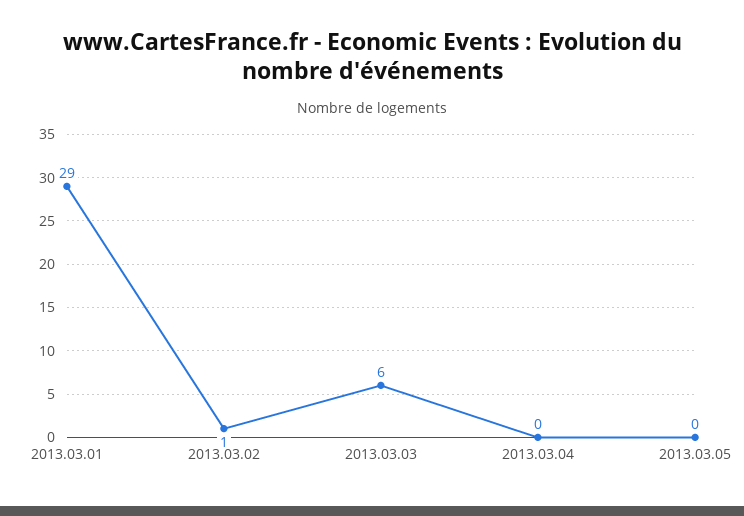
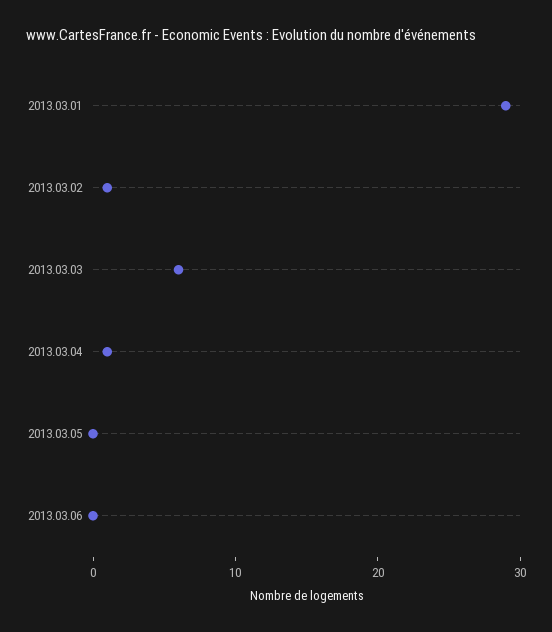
2013.03.04: 0 -> 1
2013.03.06: none -> 0

